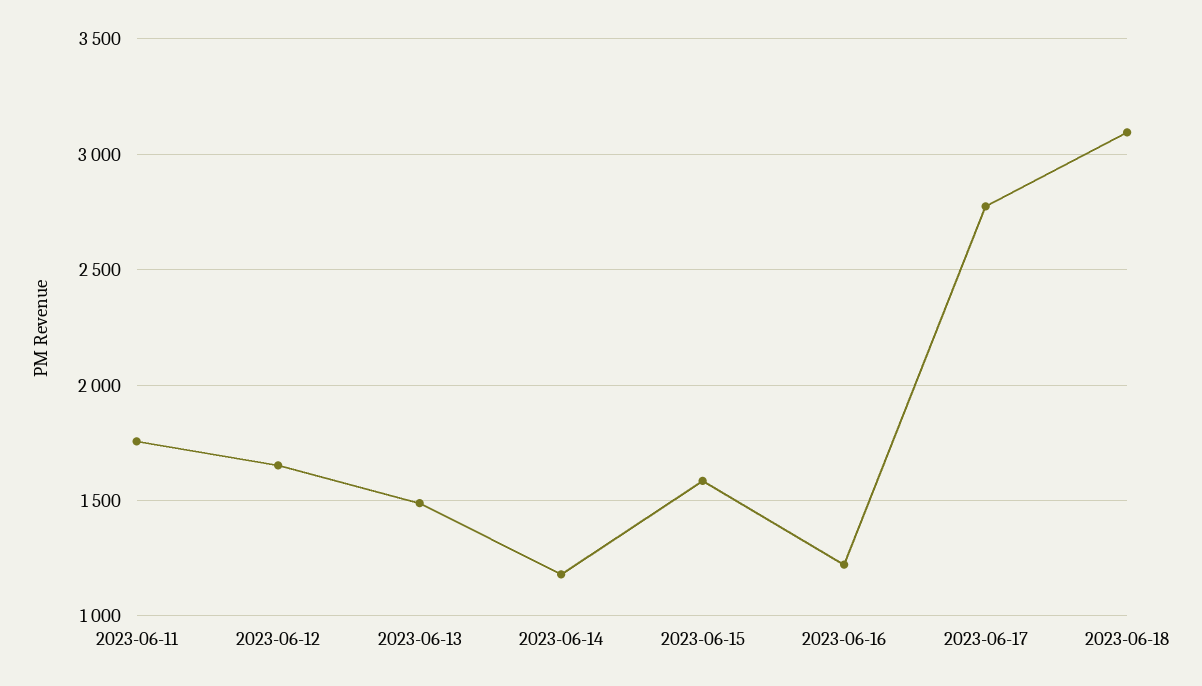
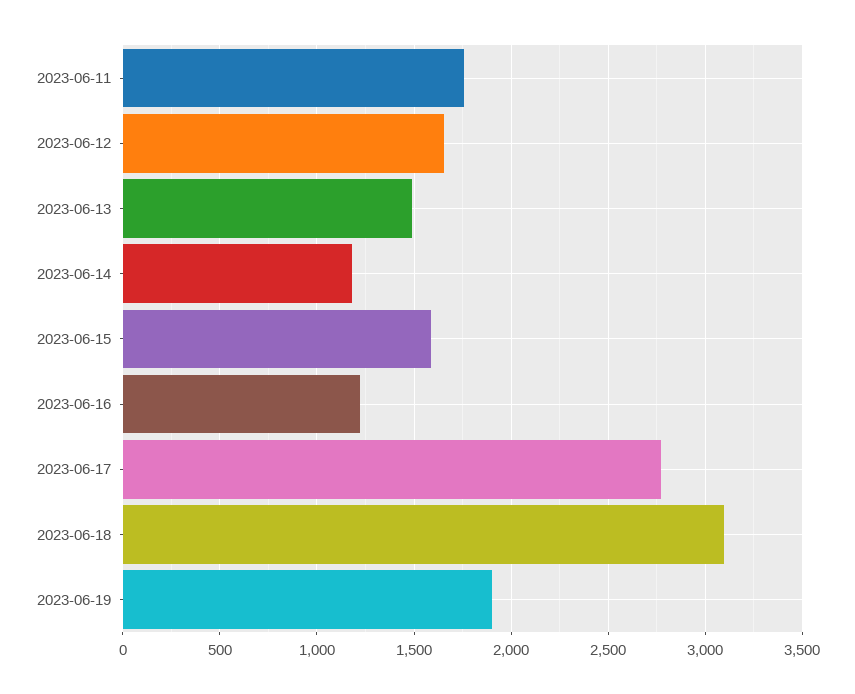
2023-06-19: none -> 1900

